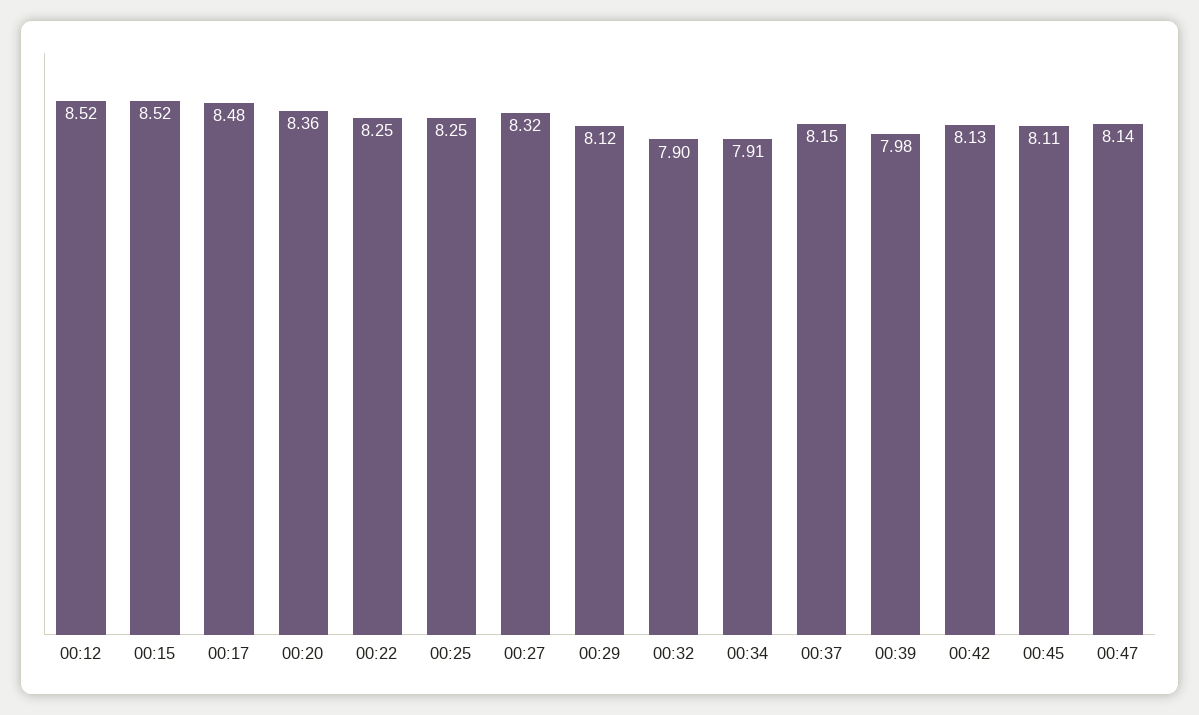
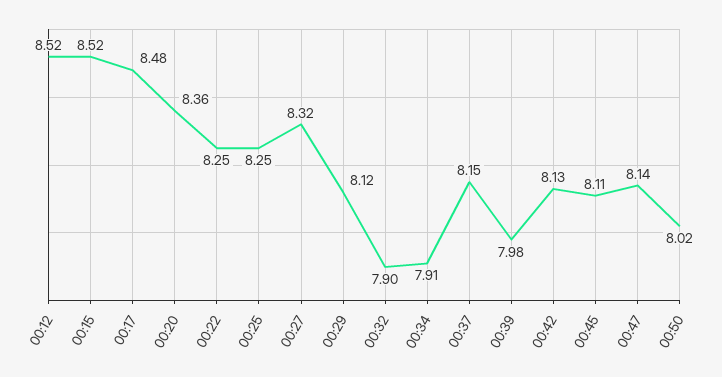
00:50: none -> 8.02

